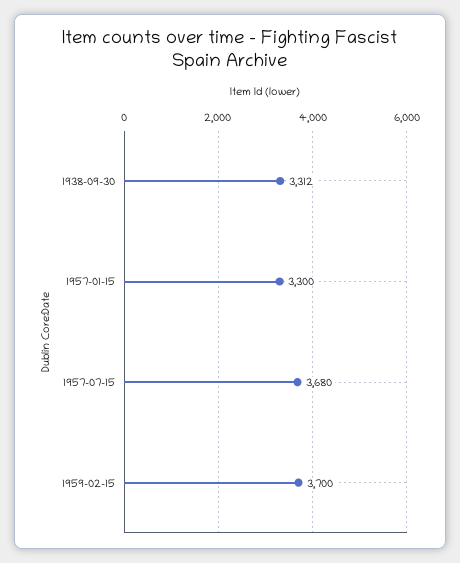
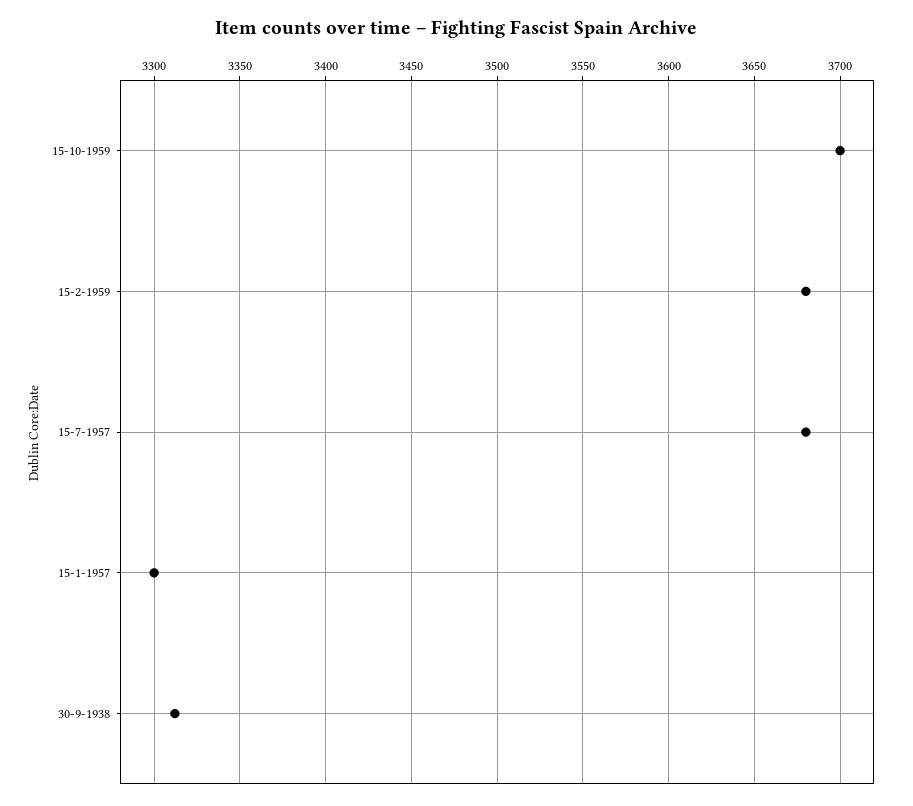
1959-02-15: 3700 -> 3680
15-10-1959: none -> 3700

